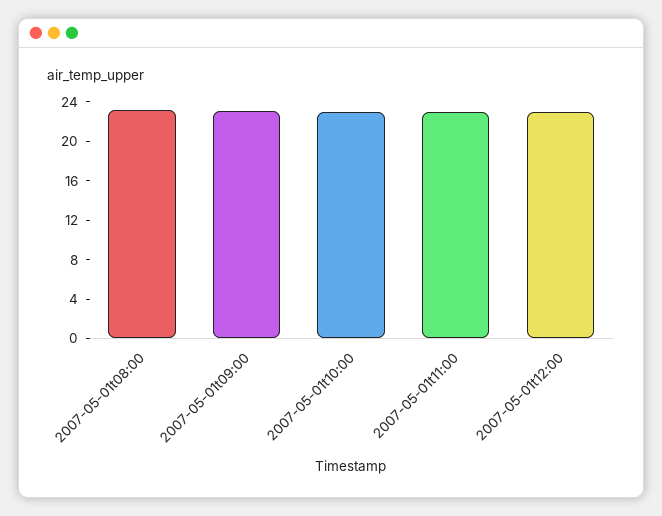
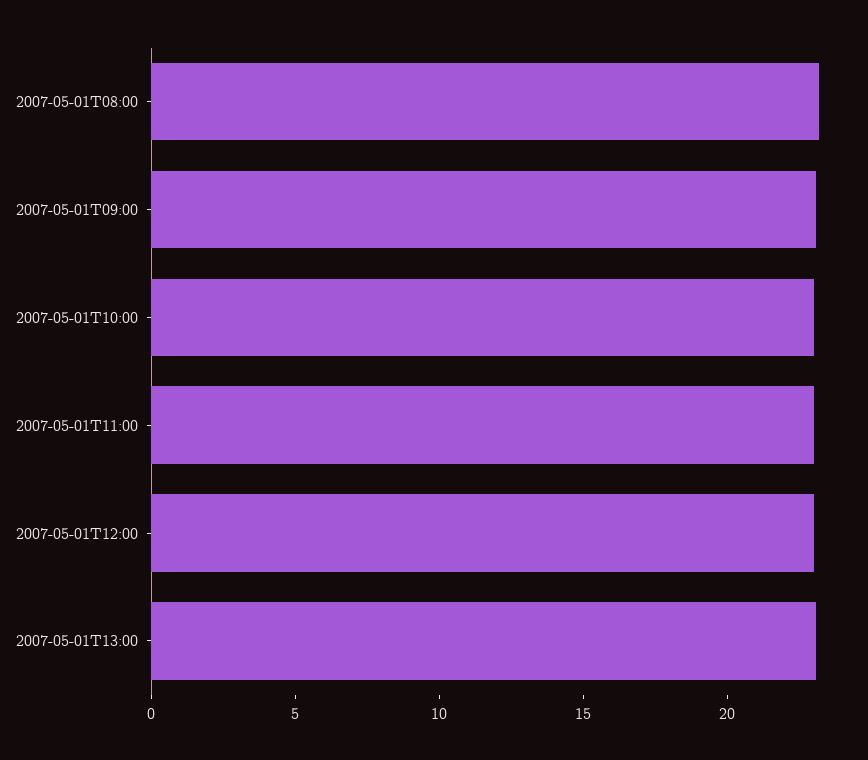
2007-05-01T13:00: none -> 23

